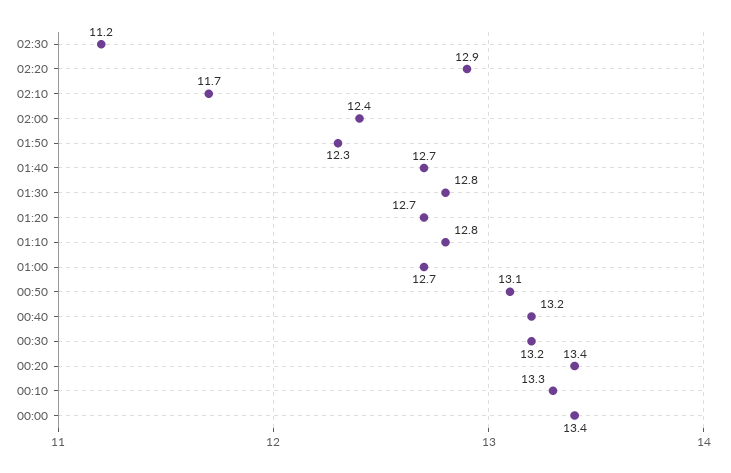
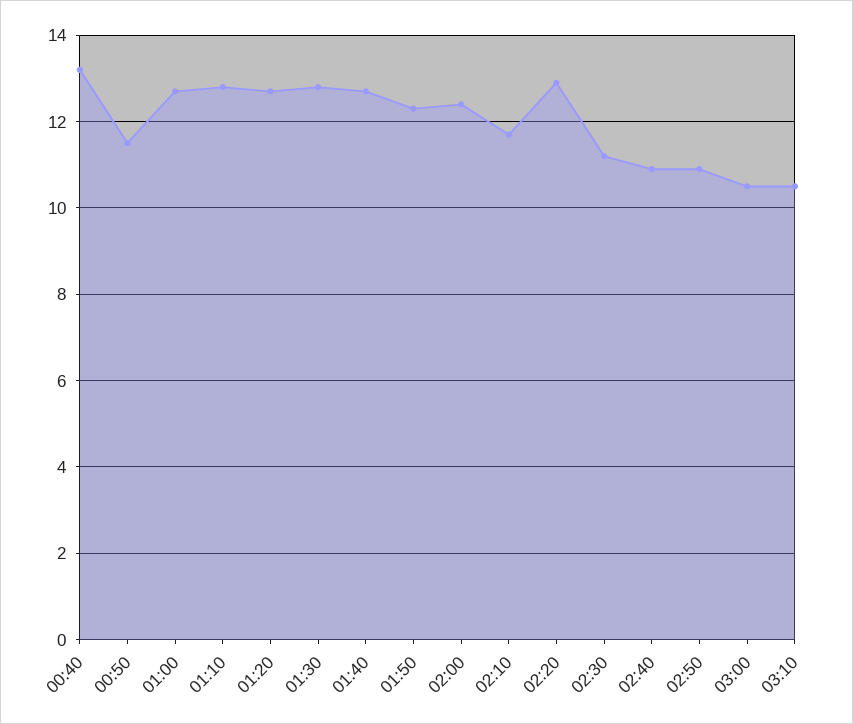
00:50: 13.1 -> 11.5
00:30: 13.2 -> none
00:20: 13.4 -> none
00:10: 13.3 -> none
00:00: 13.4 -> none
02:40: none -> 11
02:50: none -> 11
03:00: none -> 10.5
03:10: none -> 10.5

